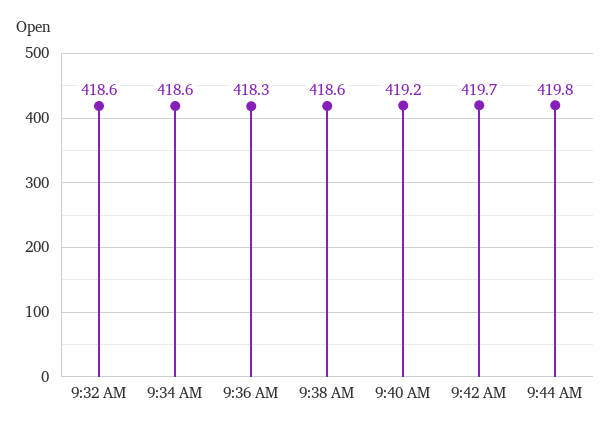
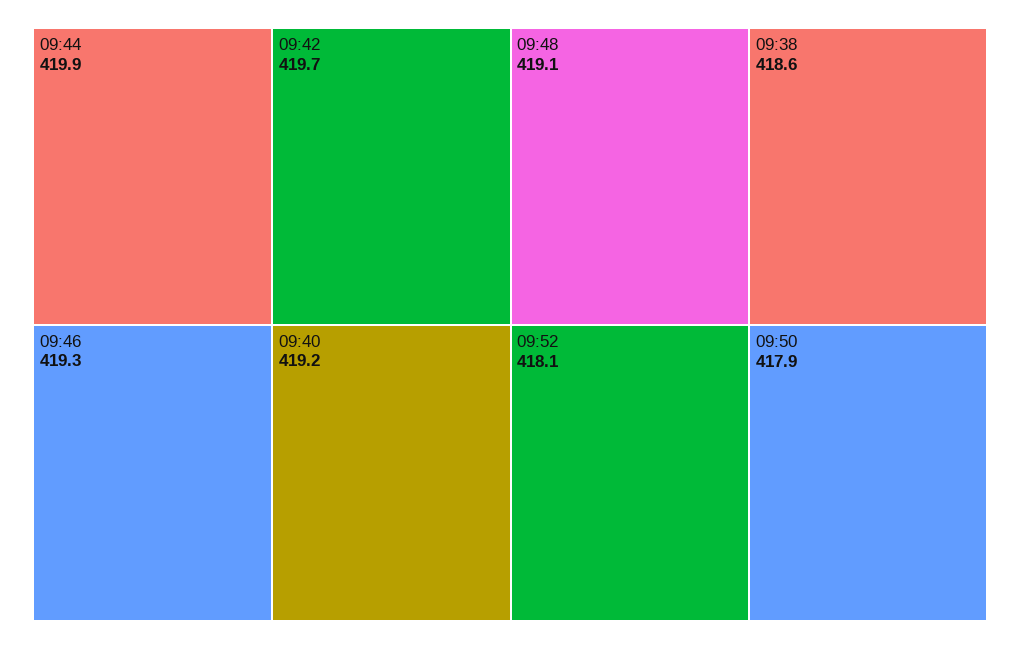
9:32 AM: 418.6 -> none
9:34 AM: 418.6 -> none
9:36 AM: 418.3 -> none
9:44 AM: 419.8 -> 419.9
09:46: none -> 419.3
09:48: none -> 419.1
09:52: none -> 418.1
09:50: none -> 417.9

